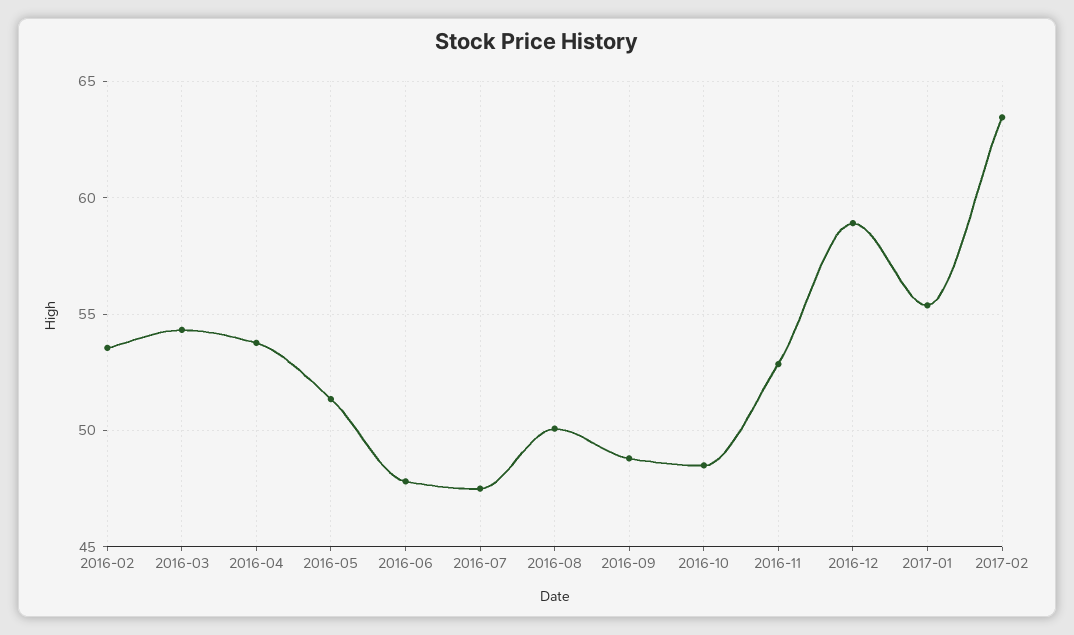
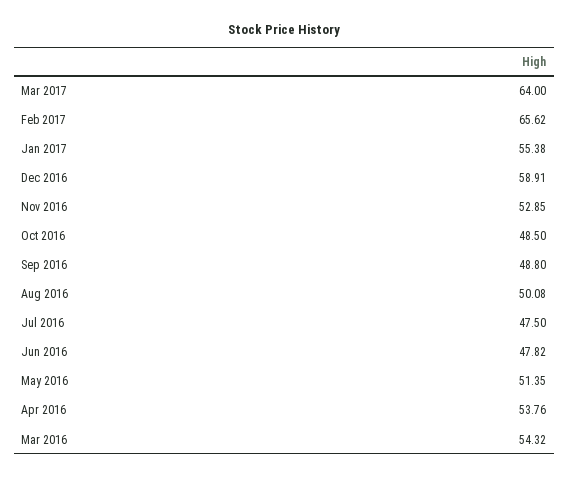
2016-02: 53.5 -> none
2017-02: 63.5 -> 65.62
Mar 2017: none -> 64

